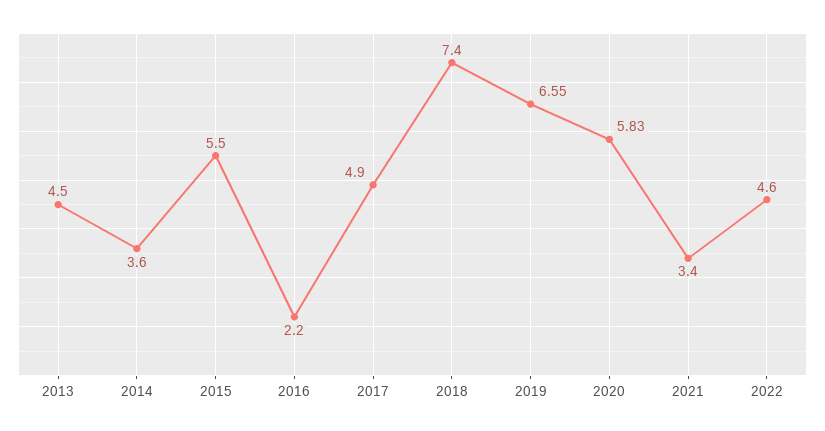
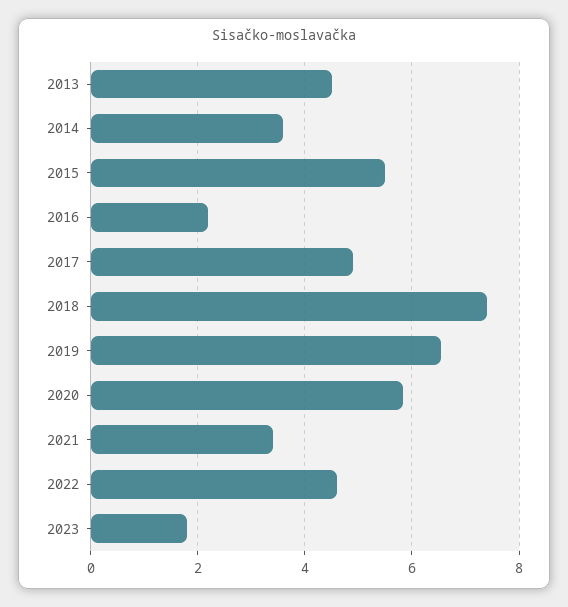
2023: none -> 1.8

